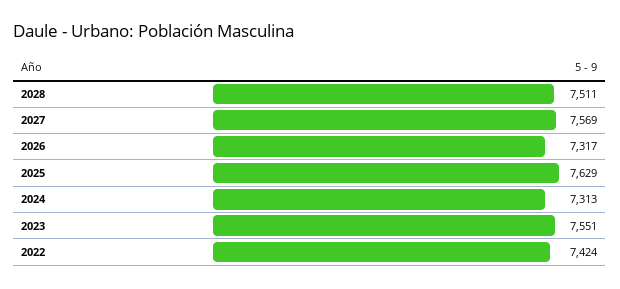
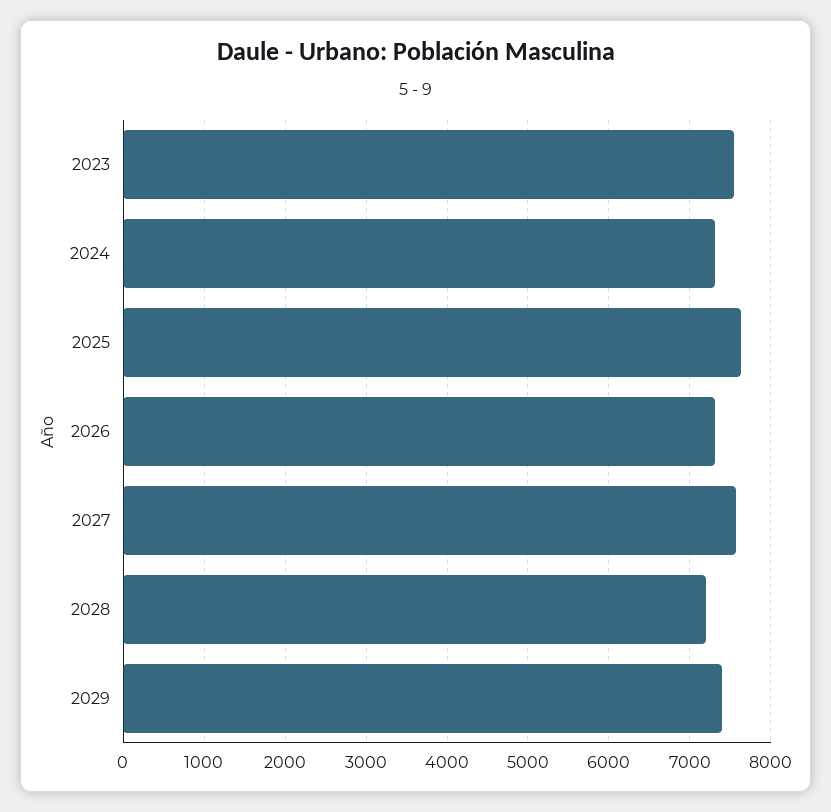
2028: 7511 -> 7200
2022: 7424 -> none
2029: none -> 7400

